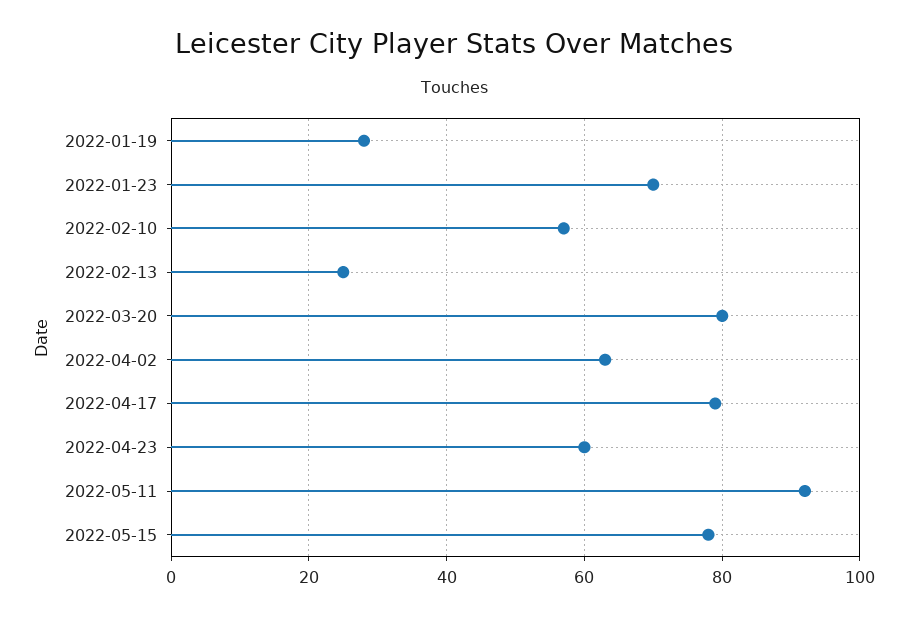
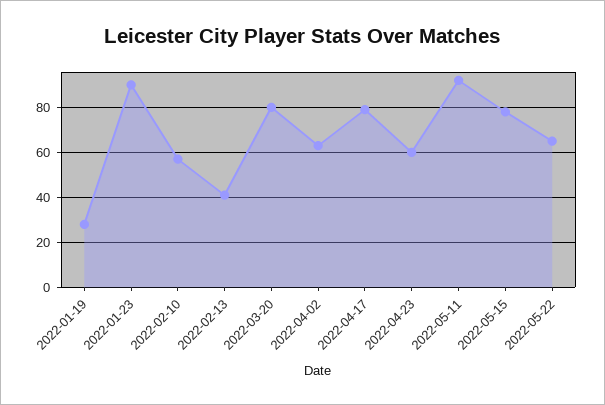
2022-01-23: 70 -> 90
2022-02-13: 25 -> 40
2022-05-22: none -> 65

